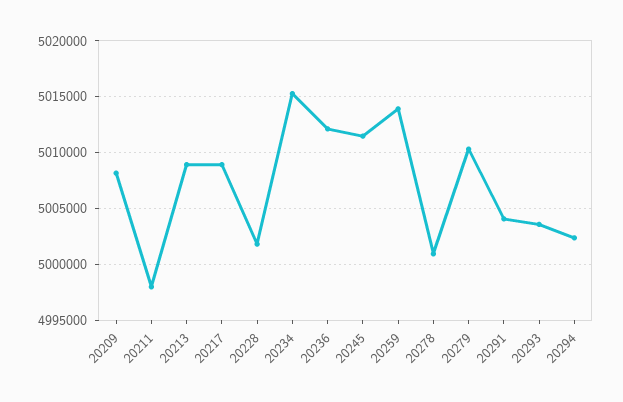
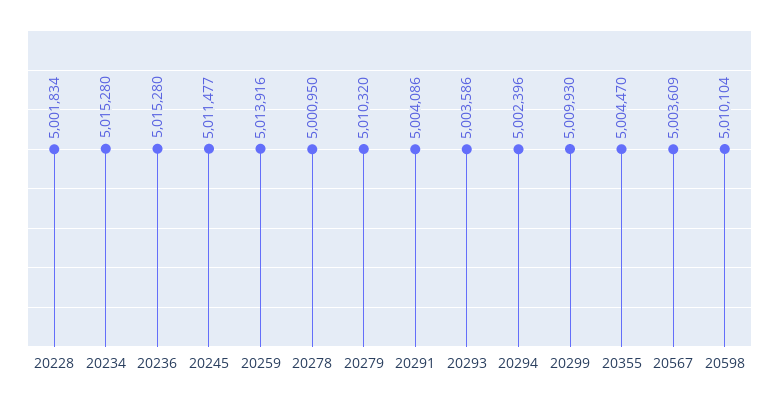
20209: 5008000 -> none
20211: 4998000 -> none
20213: 5009000 -> none
20217: 5009000 -> none
20236: 5012000 -> 5015280
20299: none -> 5009930
20355: none -> 5004470
20567: none -> 5003609
20598: none -> 5010104

